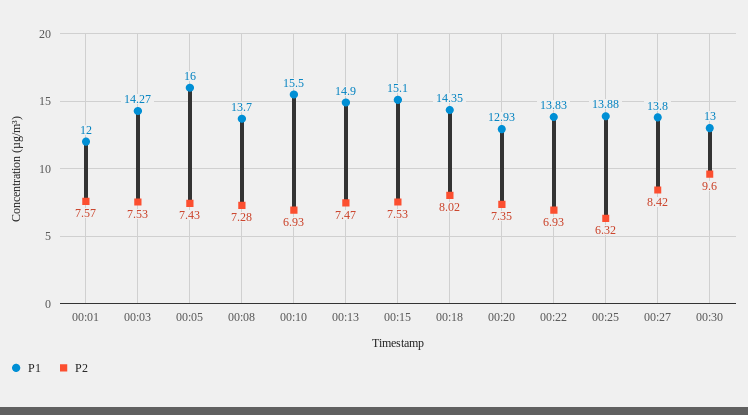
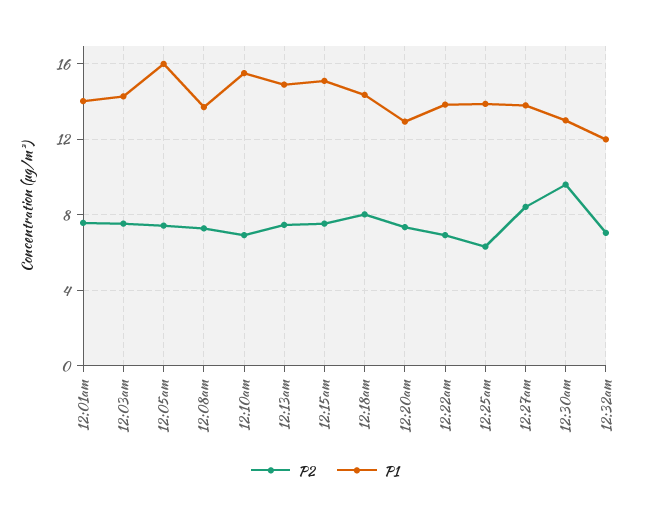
P1, 00:01: 12 -> 14
P2, 12:32am: none -> 7
P1, 12:32am: none -> 12

